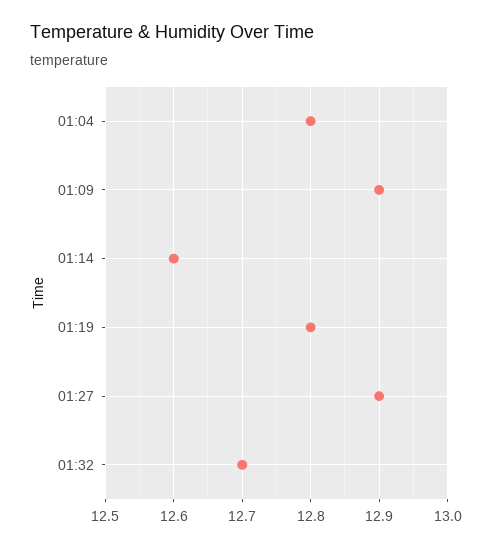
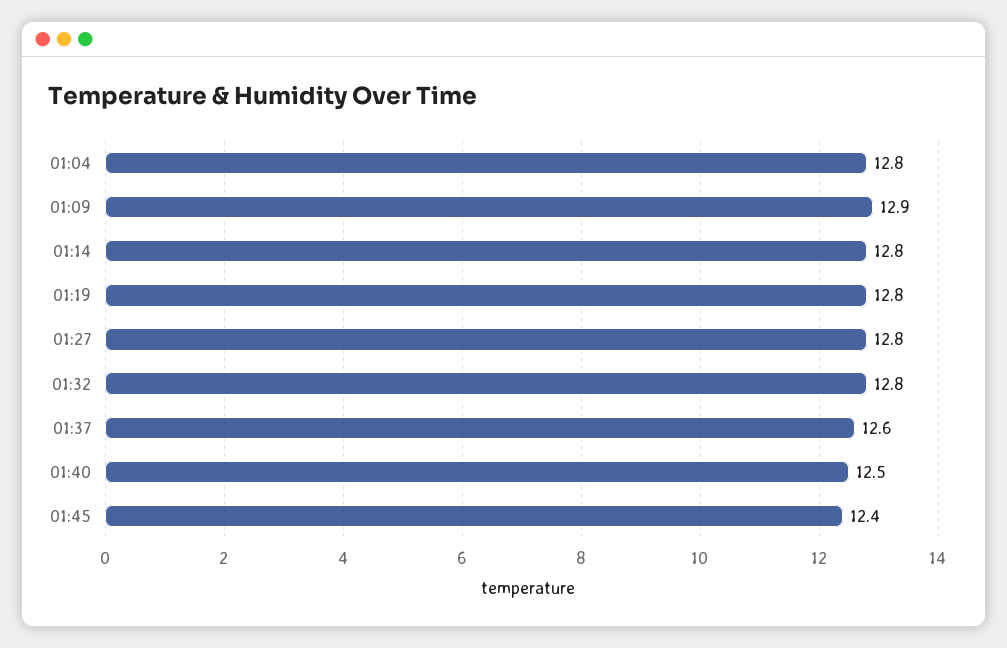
01:14: 12.6 -> 12.8
01:27: 12.9 -> 12.8
01:32: 12.7 -> 12.8
01:37: none -> 12.6
01:40: none -> 12.5
01:45: none -> 12.4

